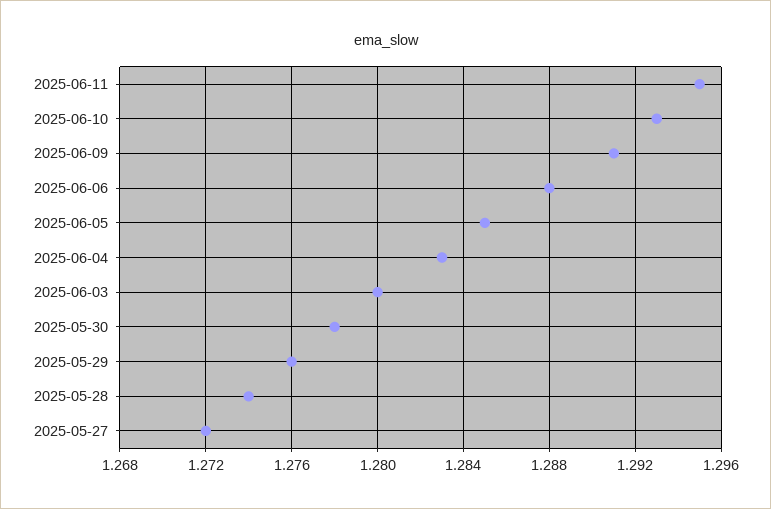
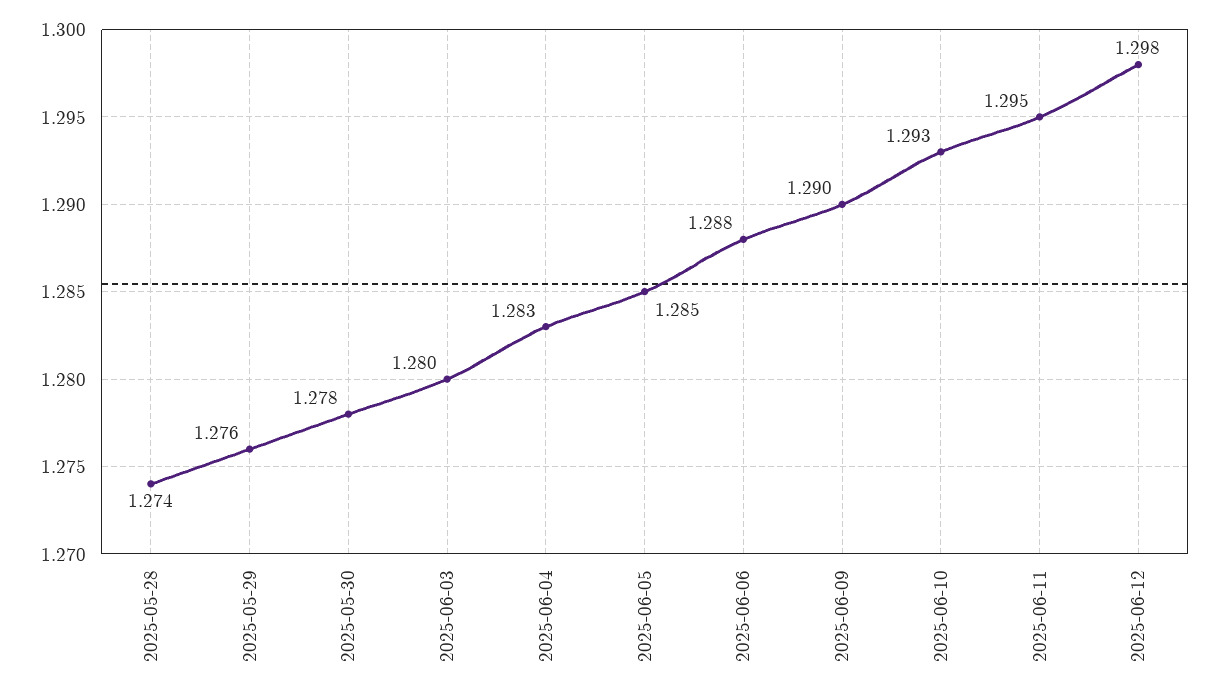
2025-06-09: 1.291 -> 1.29
2025-05-27: 1.272 -> none
2025-06-12: none -> 1.298

